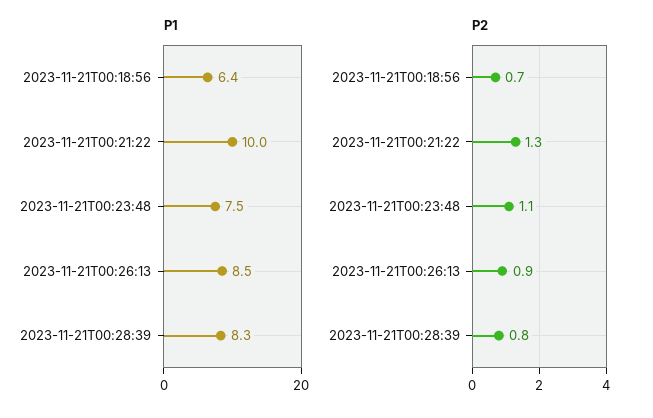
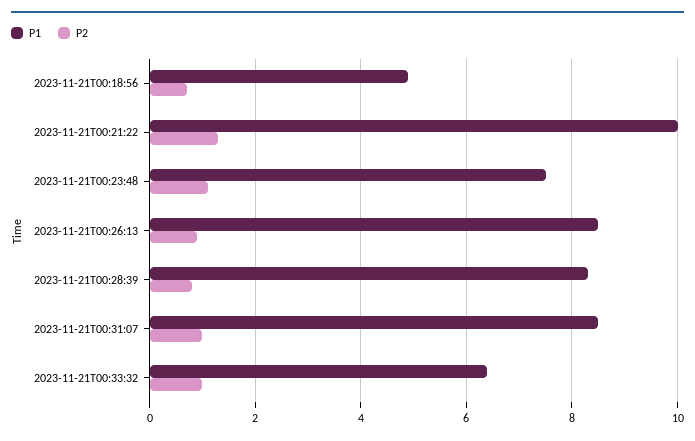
P1, 2023-11-21T00:18:56: 6.4 -> 5
P1, 2023-11-21T00:31:07: none -> 8.5
P2, 2023-11-21T00:31:07: none -> 1
P1, 2023-11-21T00:33:32: none -> 6.5
P2, 2023-11-21T00:33:32: none -> 1

